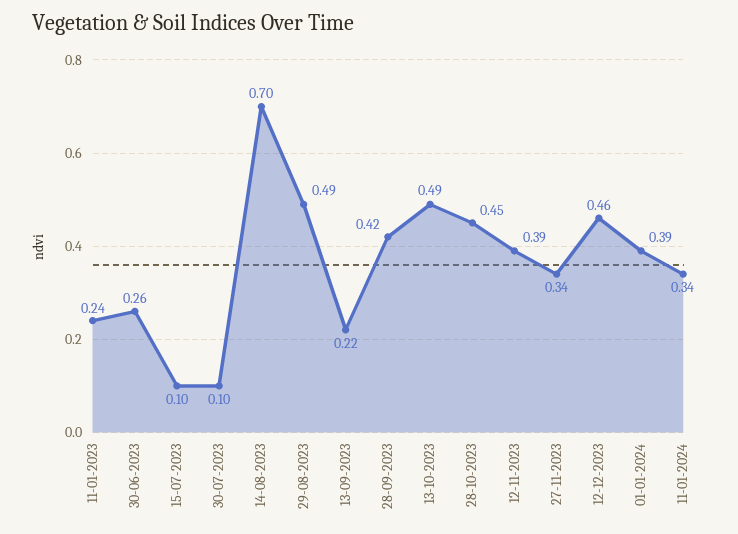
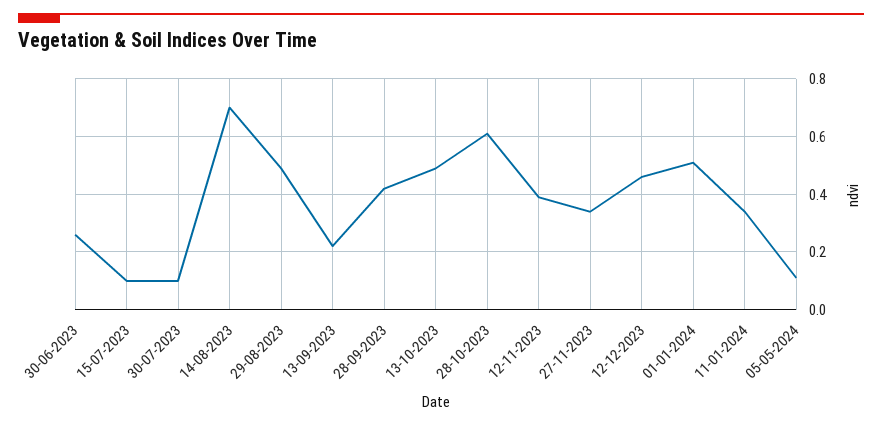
11-01-2023: 0.24 -> none
28-10-2023: 0.45 -> 0.6
01-01-2024: 0.39 -> 0.5
05-05-2024: none -> 0.1

